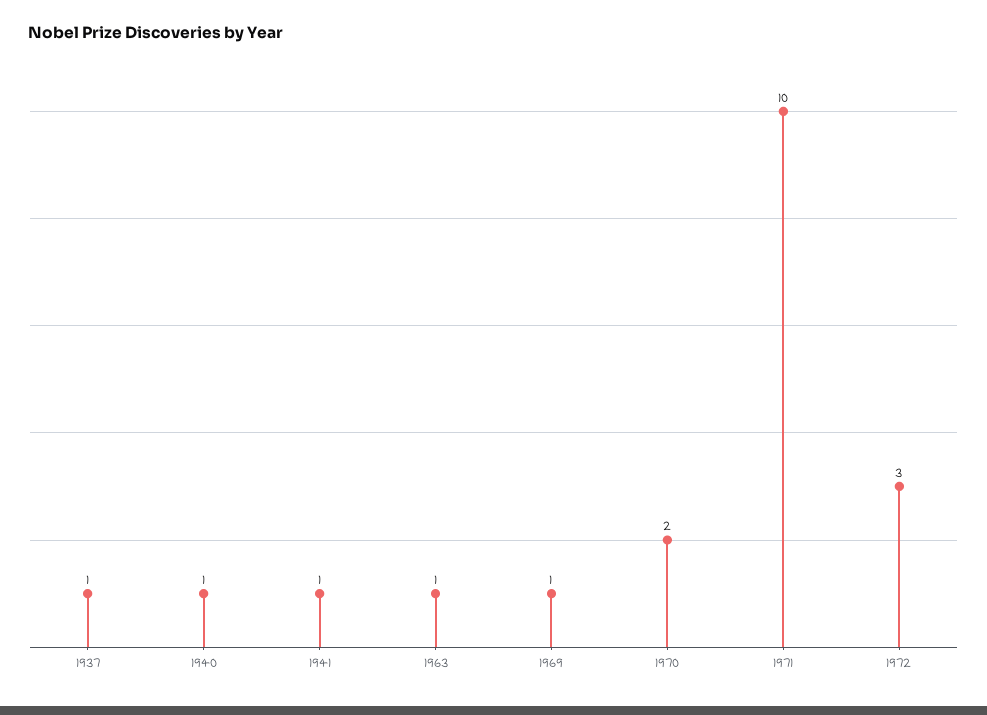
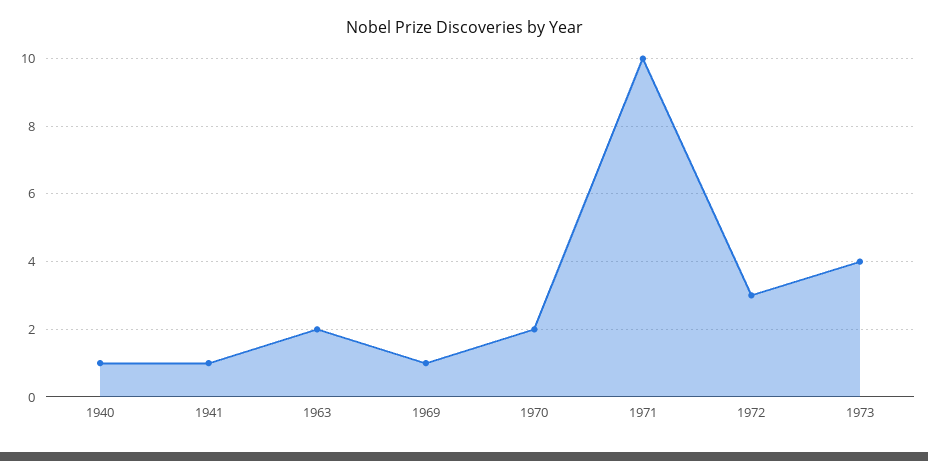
1937: 1 -> none
1963: 1 -> 2
1973: none -> 4

